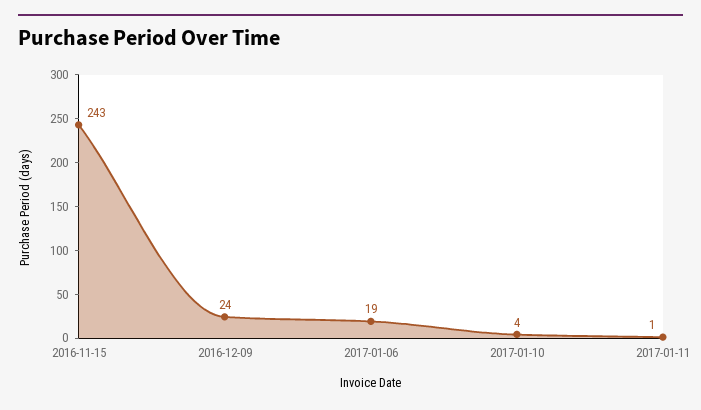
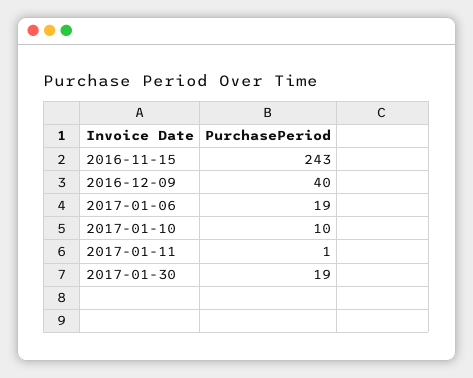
2016-12-09: 24 -> 40
2017-01-10: 4 -> 10
2017-01-30: none -> 19

